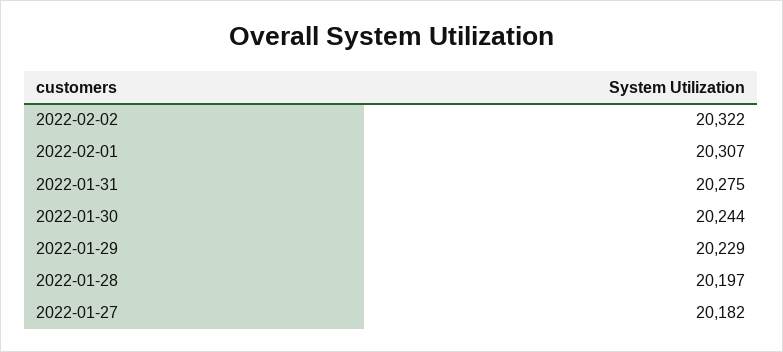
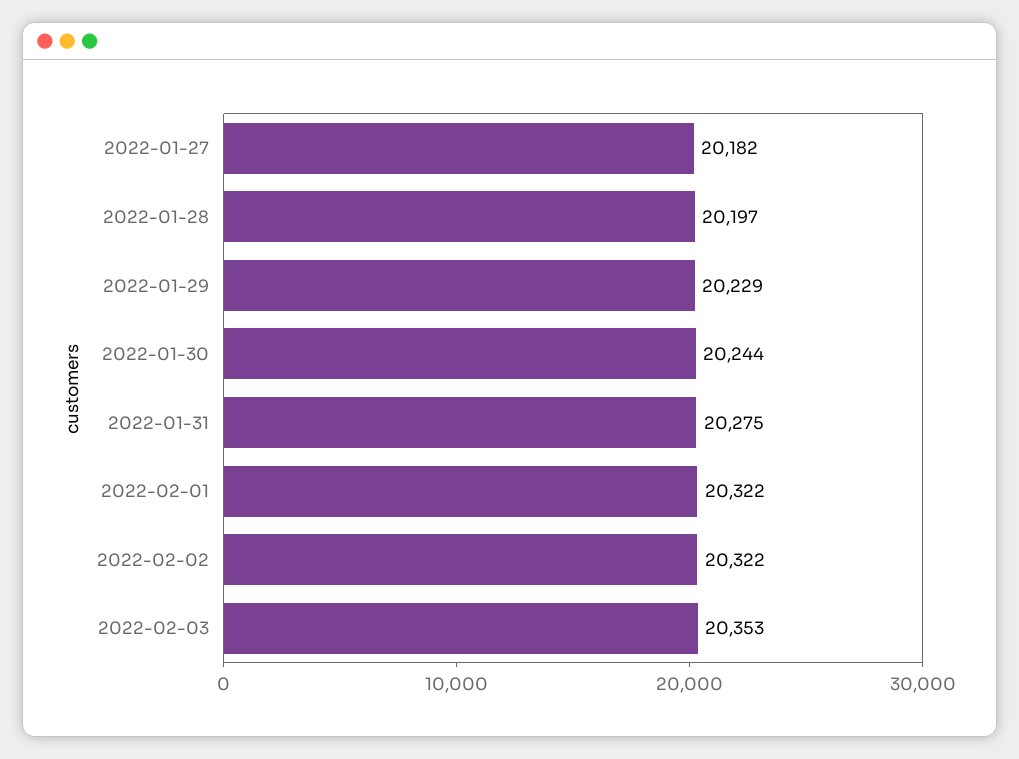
2022-02-01: 20307 -> 20322
2022-02-03: none -> 20353

